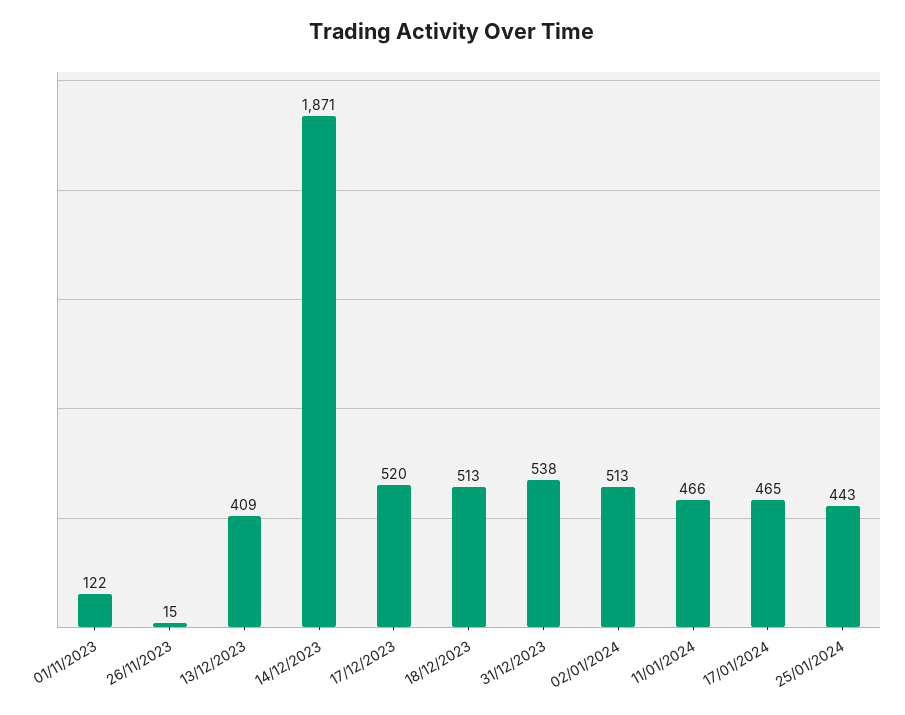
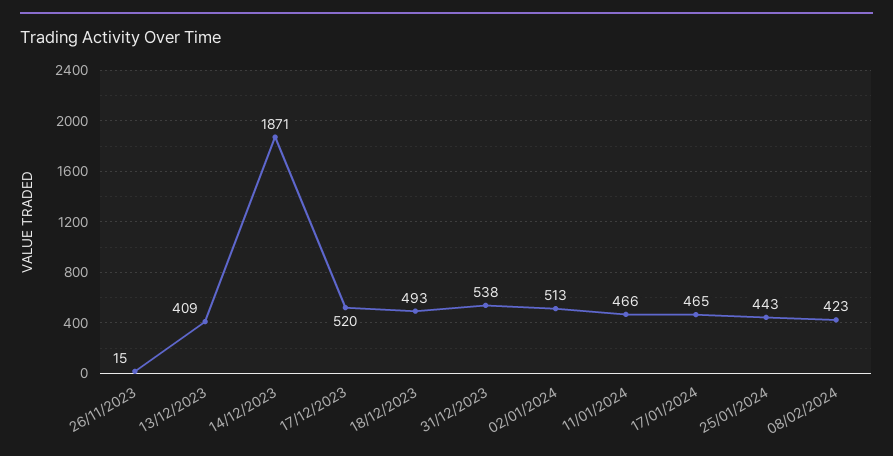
01/11/2023: 122 -> none
18/12/2023: 513 -> 493
08/02/2024: none -> 423

